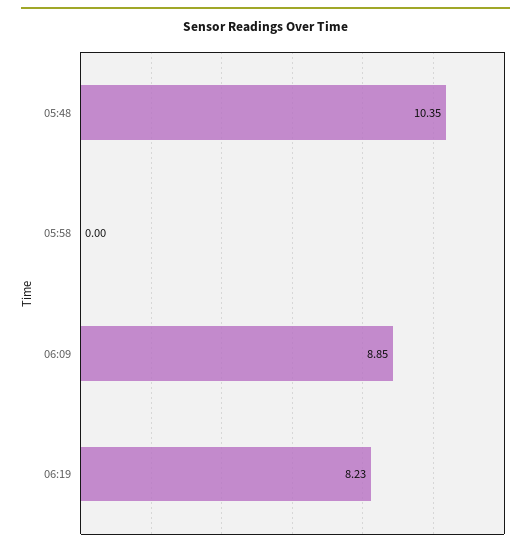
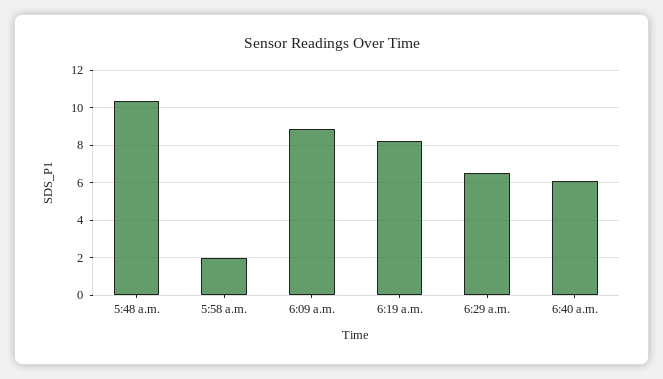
05:58: 0 -> 2
6:29 a.m.: none -> 6.5
6:40 a.m.: none -> 6

